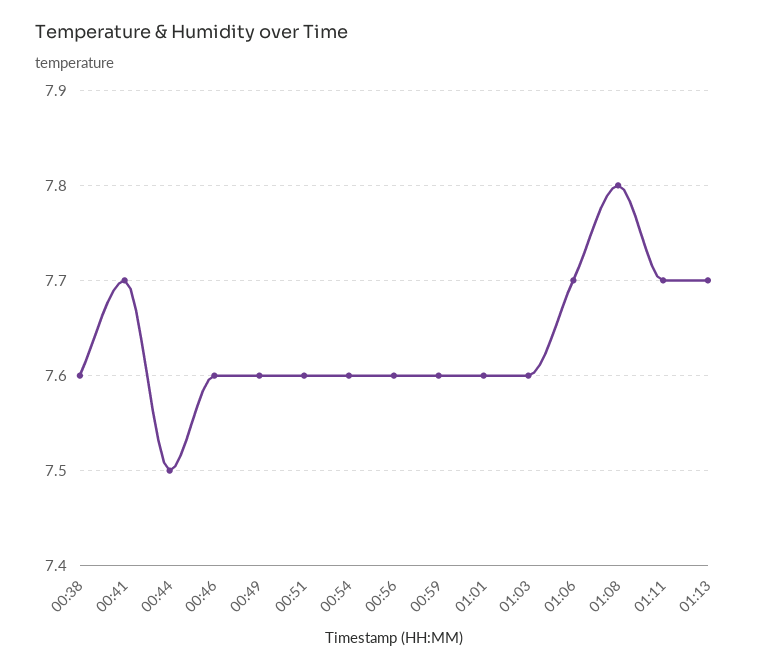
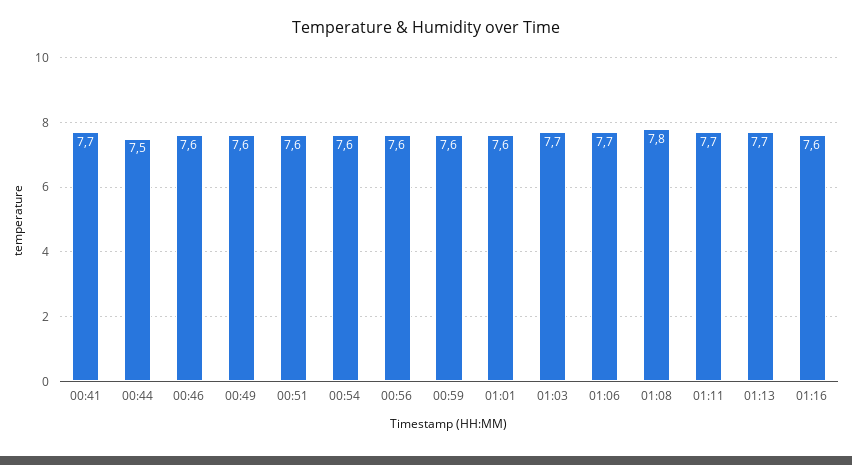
00:38: 7.6 -> none
01:03: 7.6 -> 7.7
01:16: none -> 7.6

